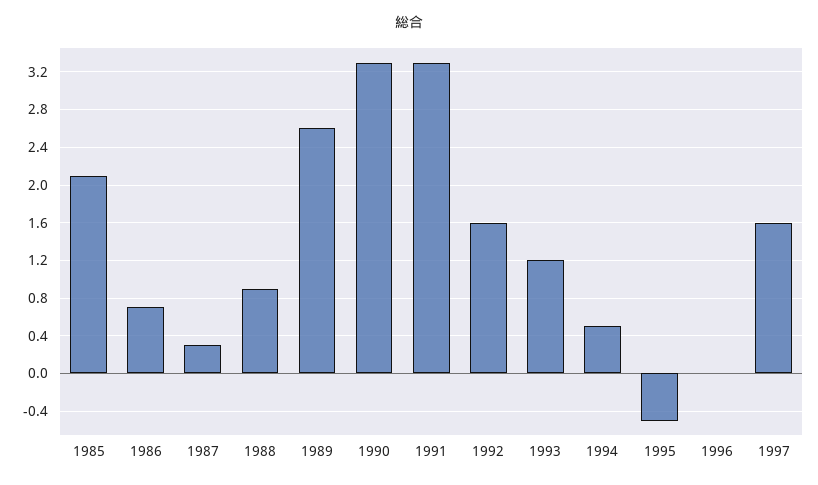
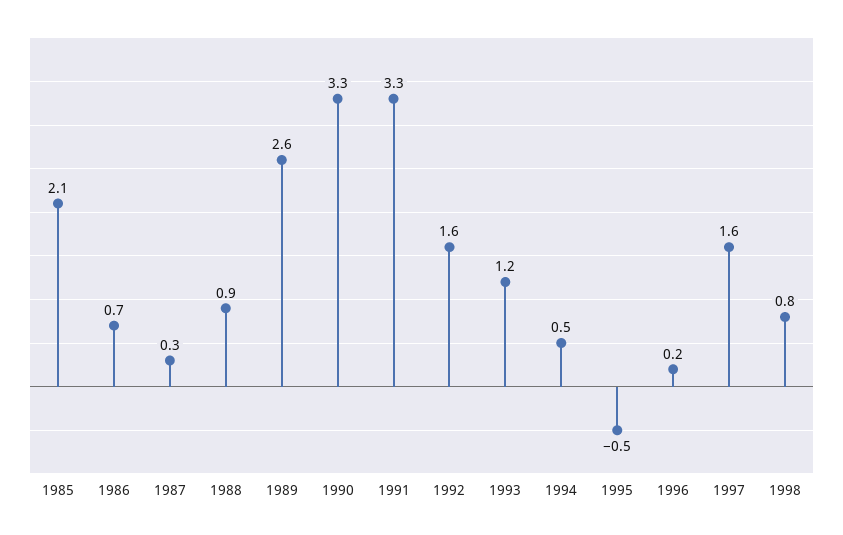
1996: 0 -> 0.2
1998: none -> 0.8

